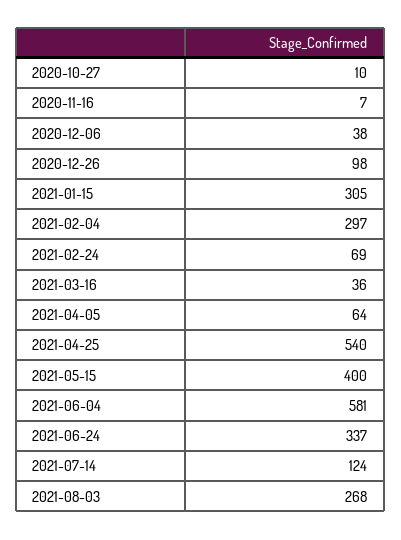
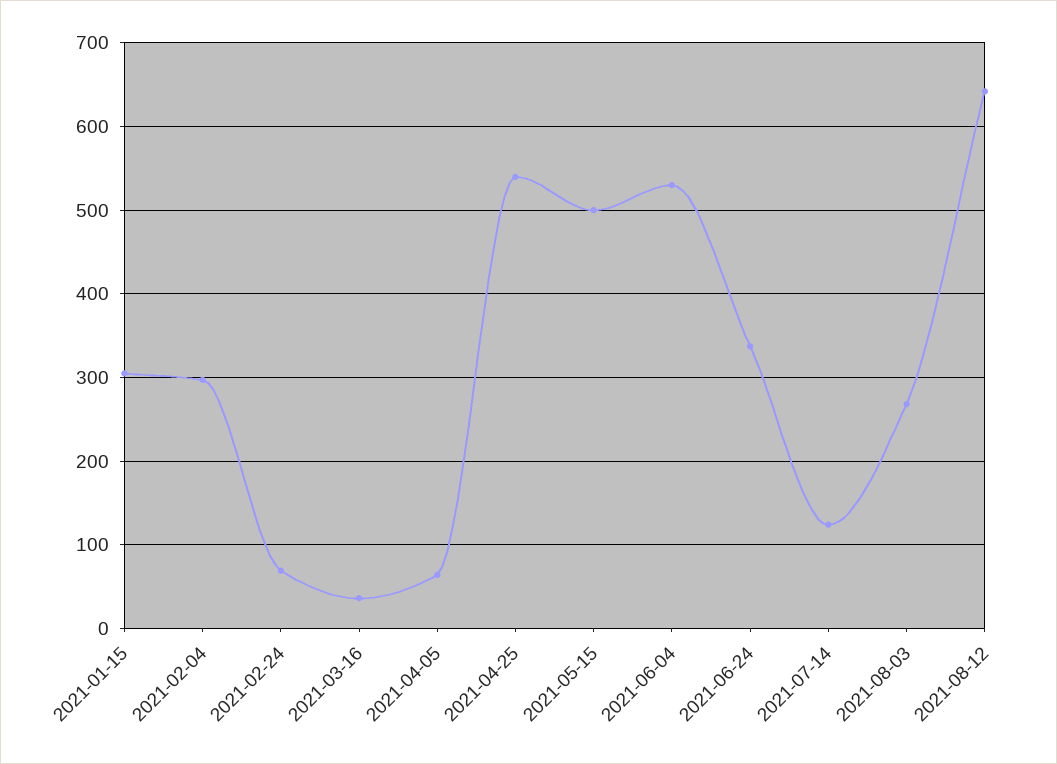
2020-10-27: 10 -> none
2020-11-16: 7 -> none
2020-12-06: 38 -> none
2020-12-26: 98 -> none
2021-05-15: 400 -> 500
2021-06-04: 581 -> 530
2021-08-12: none -> 640

